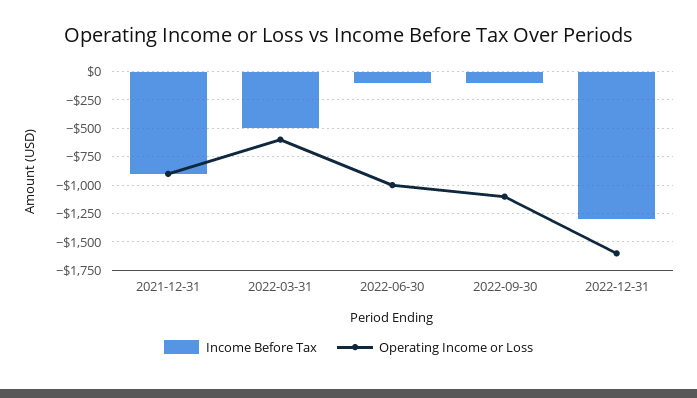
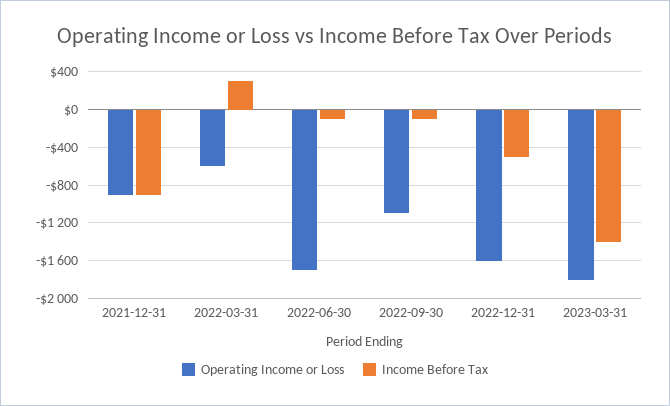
Income Before Tax, 2022-03-31: -500 -> 300
Operating Income or Loss, 2022-06-30: -1000 -> -1700
Income Before Tax, 2022-12-31: -1250 -> -500
Operating Income or Loss, 2023-03-31: none -> -1800
Income Before Tax, 2023-03-31: none -> -1400

